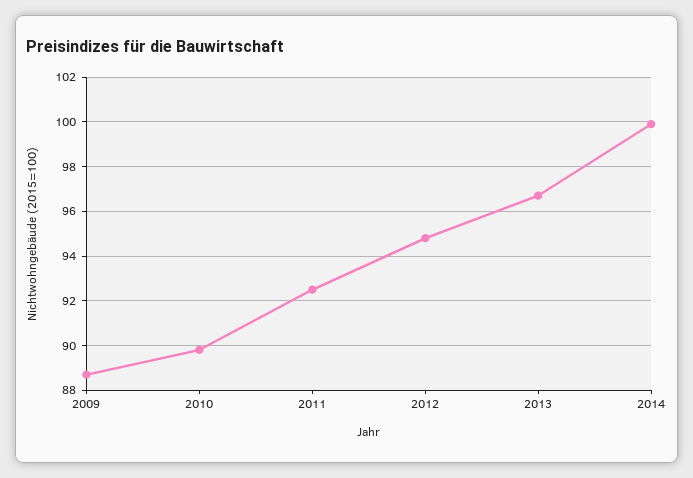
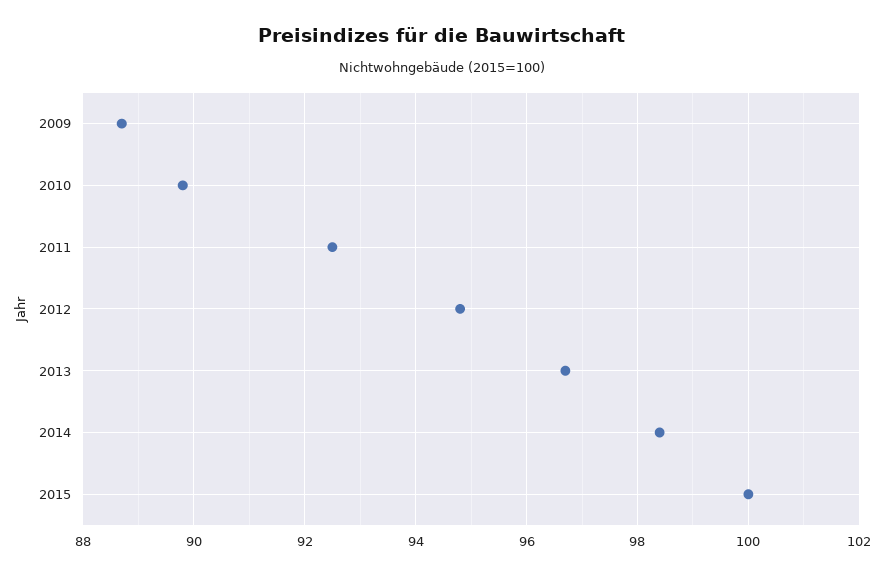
2014: 100 -> 98.5
2015: none -> 100

